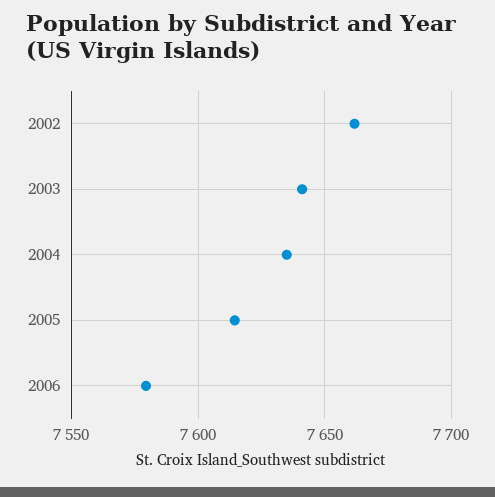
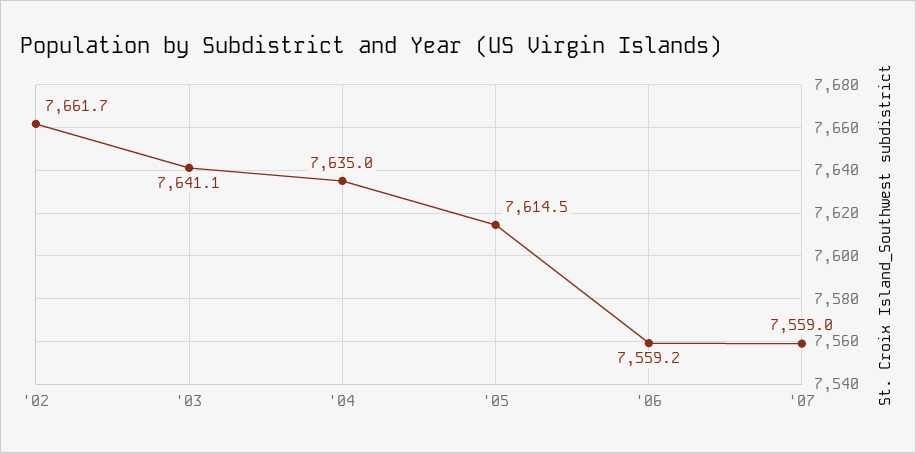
2006: 7580 -> 7559.2
'07: none -> 7559

